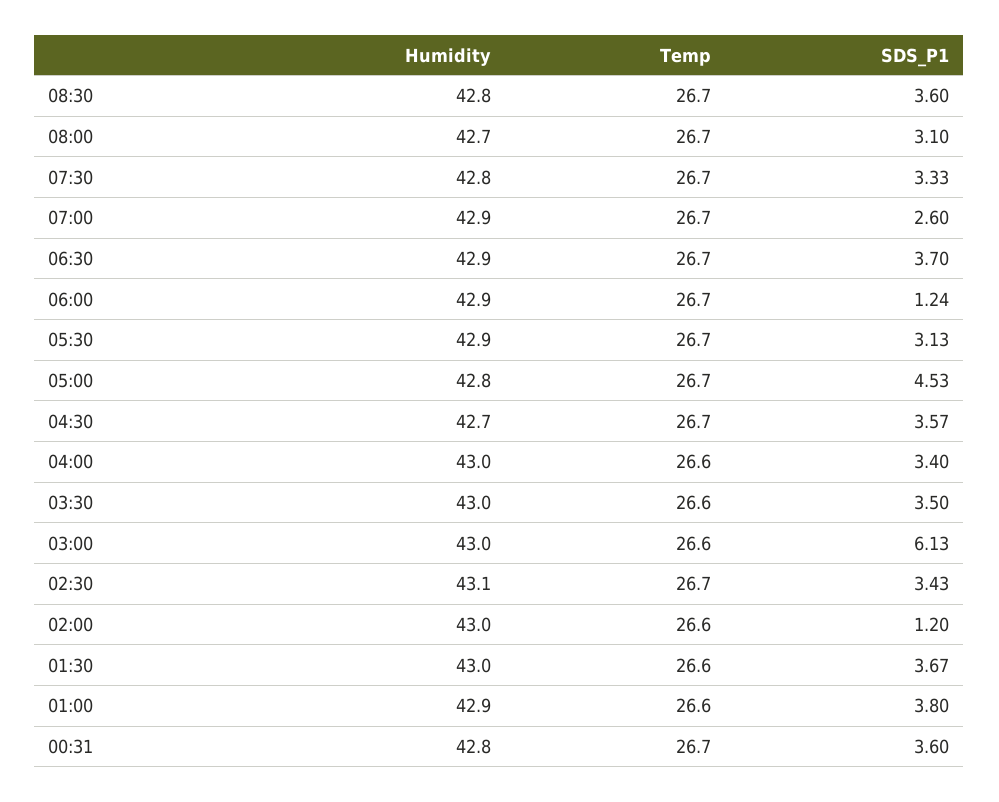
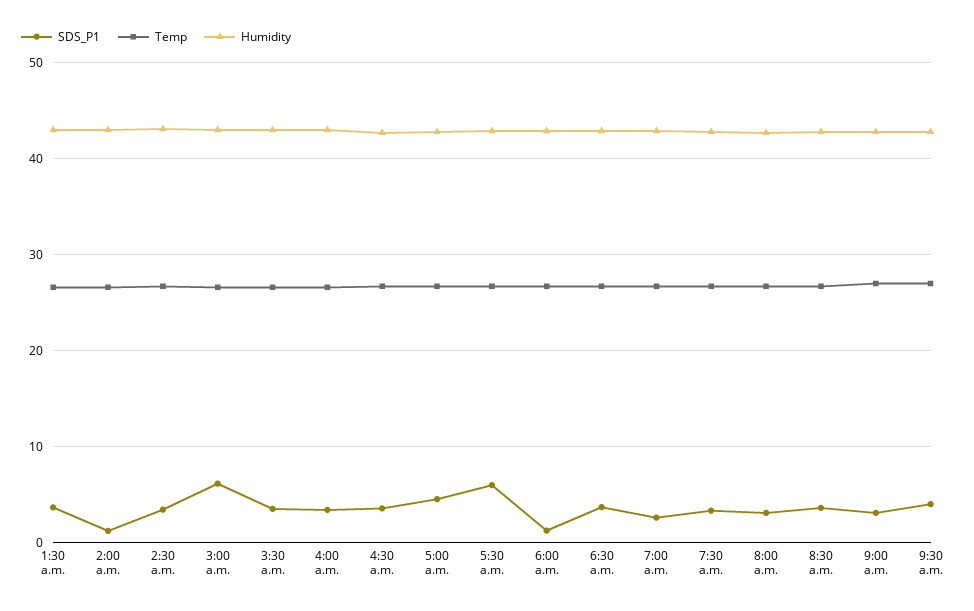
SDS_P1, 05:30: 3.13 -> 6
Humidity, 01:00: 42.9 -> none
Temp, 01:00: 26.6 -> none
SDS_P1, 01:00: 3.8 -> none
Humidity, 00:31: 42.8 -> none
Temp, 00:31: 26.7 -> none
SDS_P1, 00:31: 3.6 -> none
SDS_P1, 9:00 a.m.: none -> 3
Temp, 9:00 a.m.: none -> 27
Humidity, 9:00 a.m.: none -> 43
SDS_P1, 9:30 a.m.: none -> 4
Temp, 9:30 a.m.: none -> 27
Humidity, 9:30 a.m.: none -> 43

